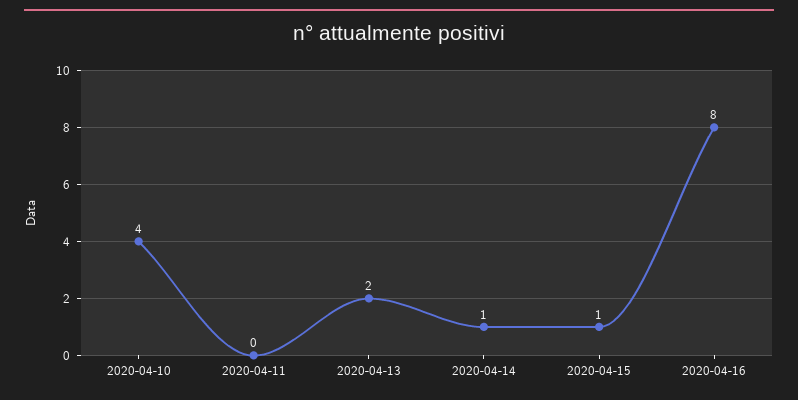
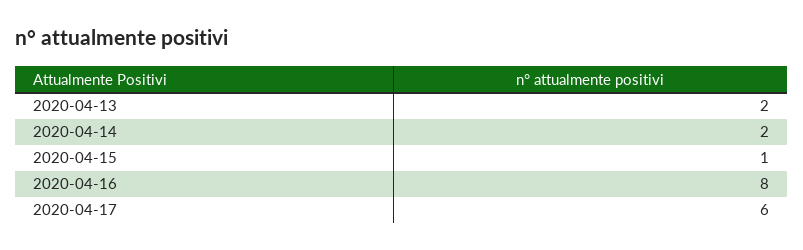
2020-04-10: 4 -> none
2020-04-11: 0 -> none
2020-04-14: 1 -> 2
2020-04-17: none -> 6

